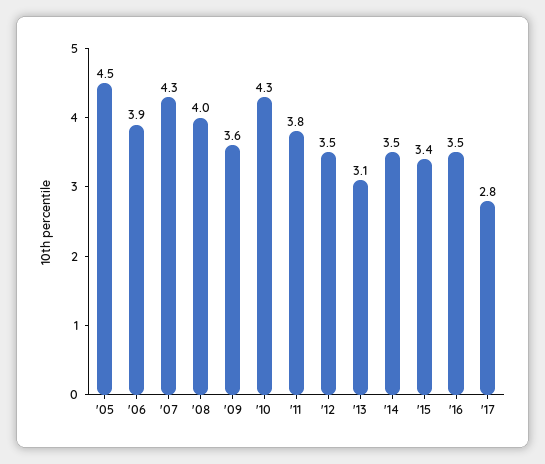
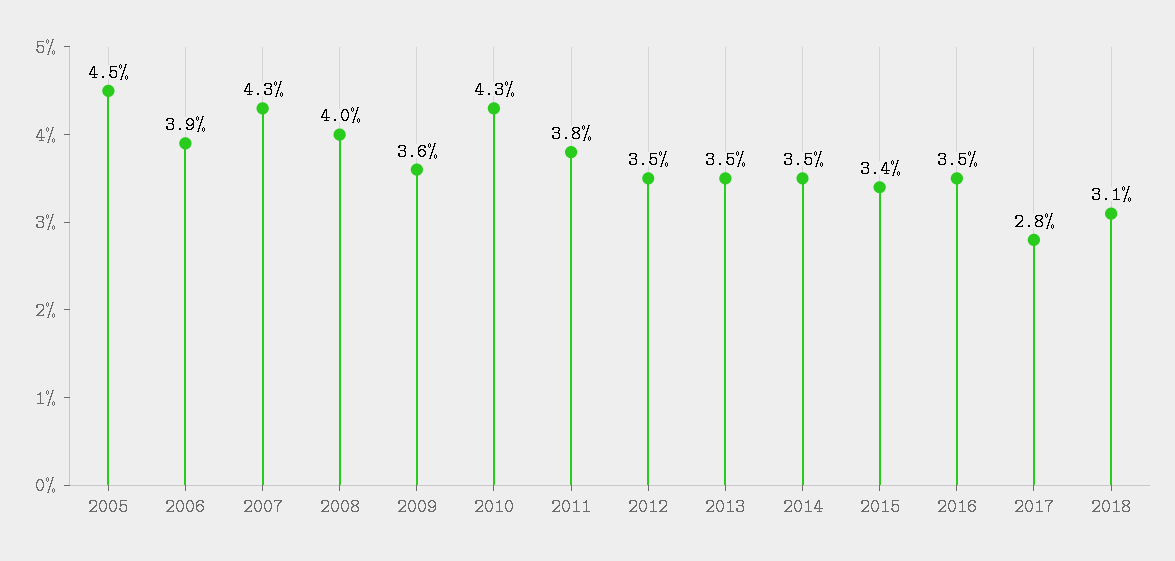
'13: 3.1 -> 3.5
2018: none -> 3.1

